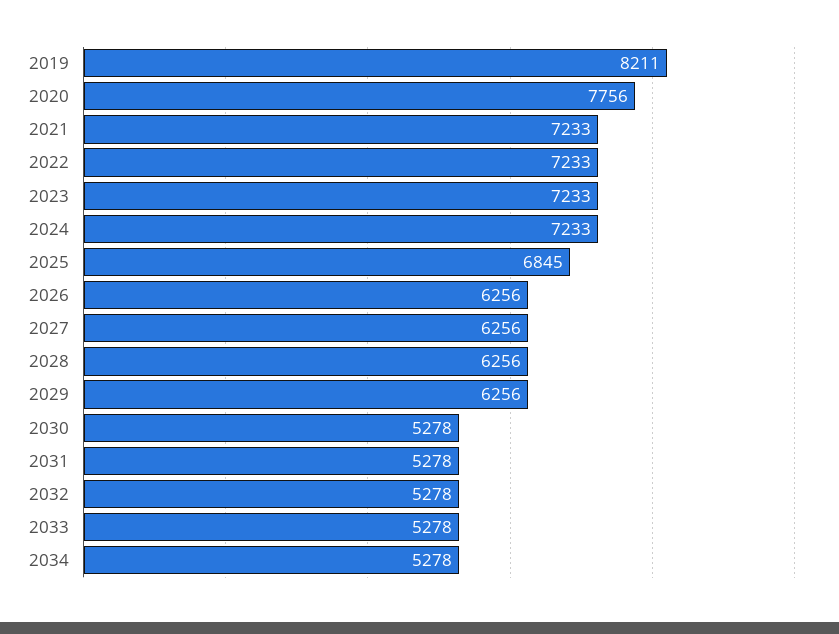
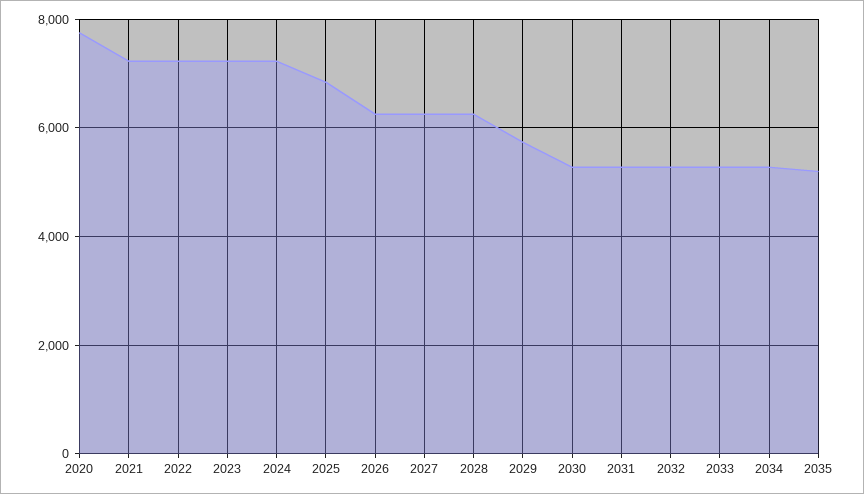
2019: 8211 -> none
2029: 6256 -> 5800
2035: none -> 5200

